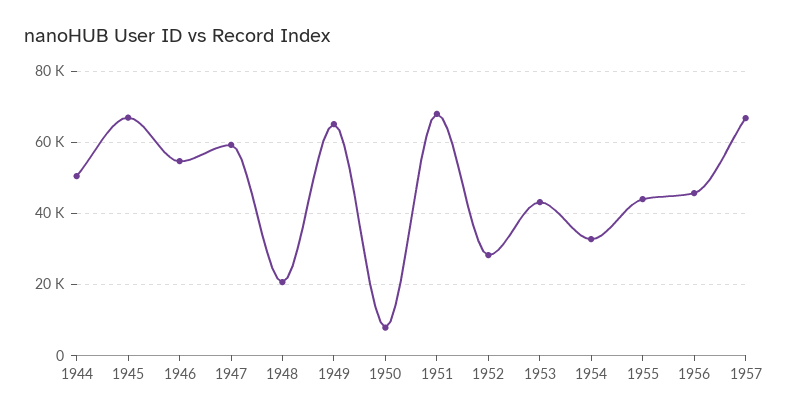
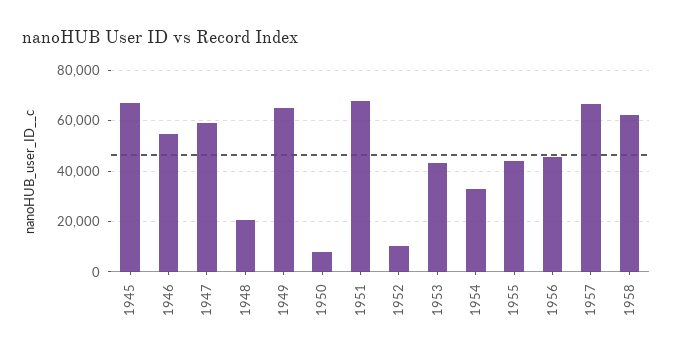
1944: 50000 -> none
1952: 28000 -> 10000
1958: none -> 62500

